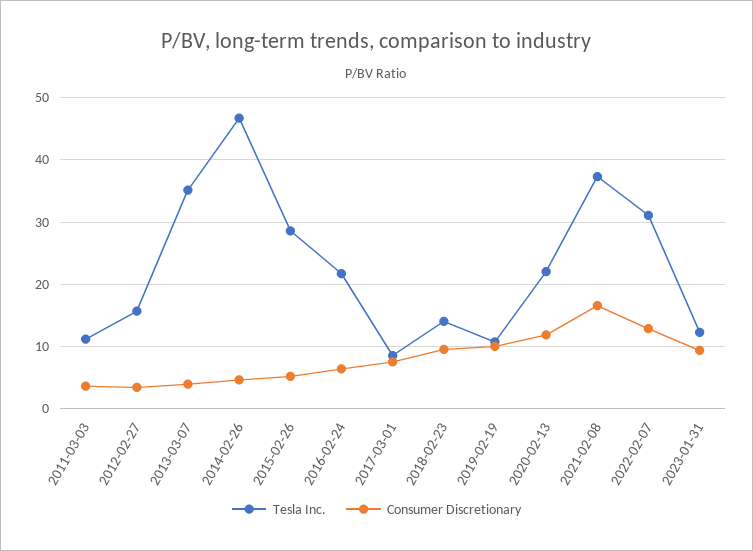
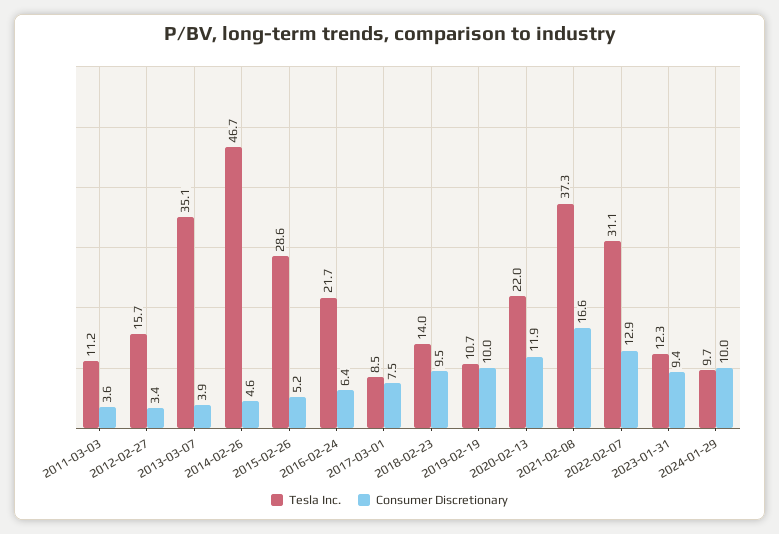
Tesla Inc., 2024-01-29: none -> 9.7
Consumer Discretionary, 2024-01-29: none -> 10

